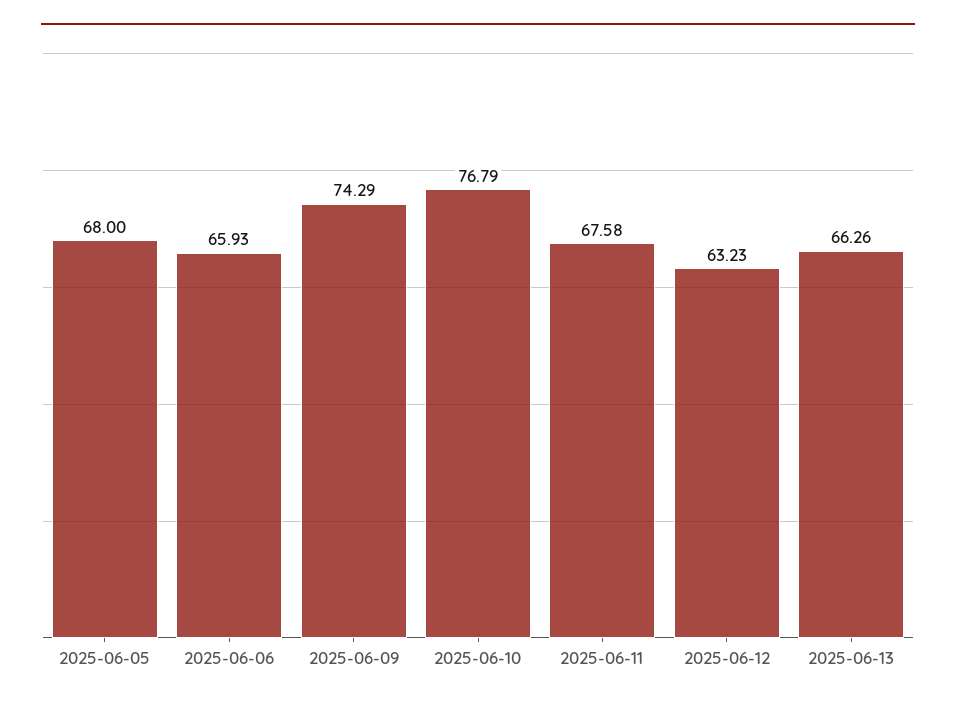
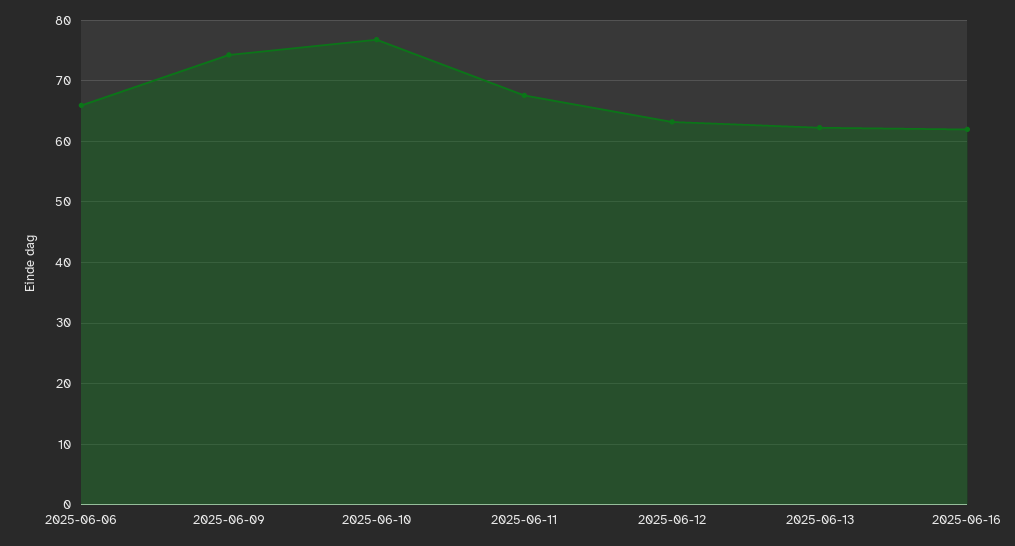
2025-06-05: 68 -> none
2025-06-13: 66.26 -> 62
2025-06-16: none -> 62

